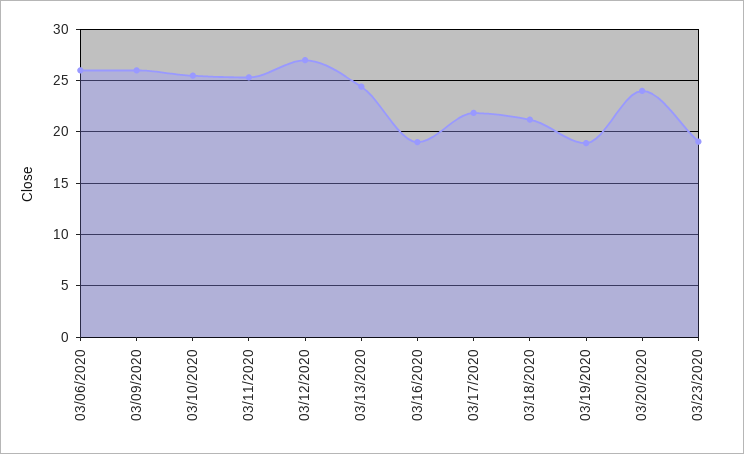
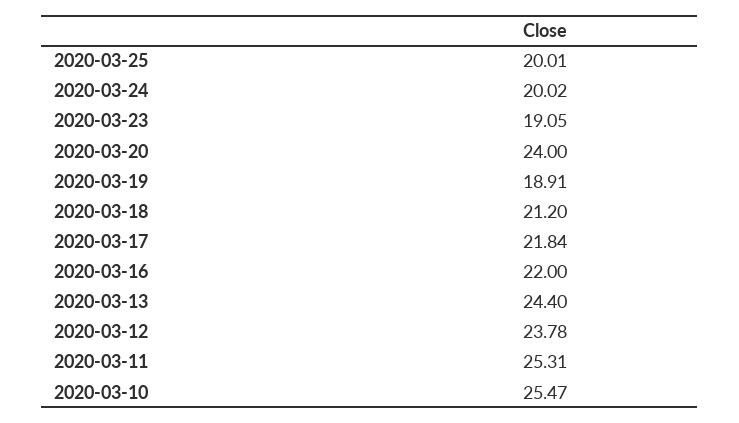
03/06/2020: 26 -> none
03/09/2020: 26 -> none
03/12/2020: 27 -> 23.78
03/16/2020: 19 -> 22
2020-03-25: none -> 20.01
2020-03-24: none -> 20.02

